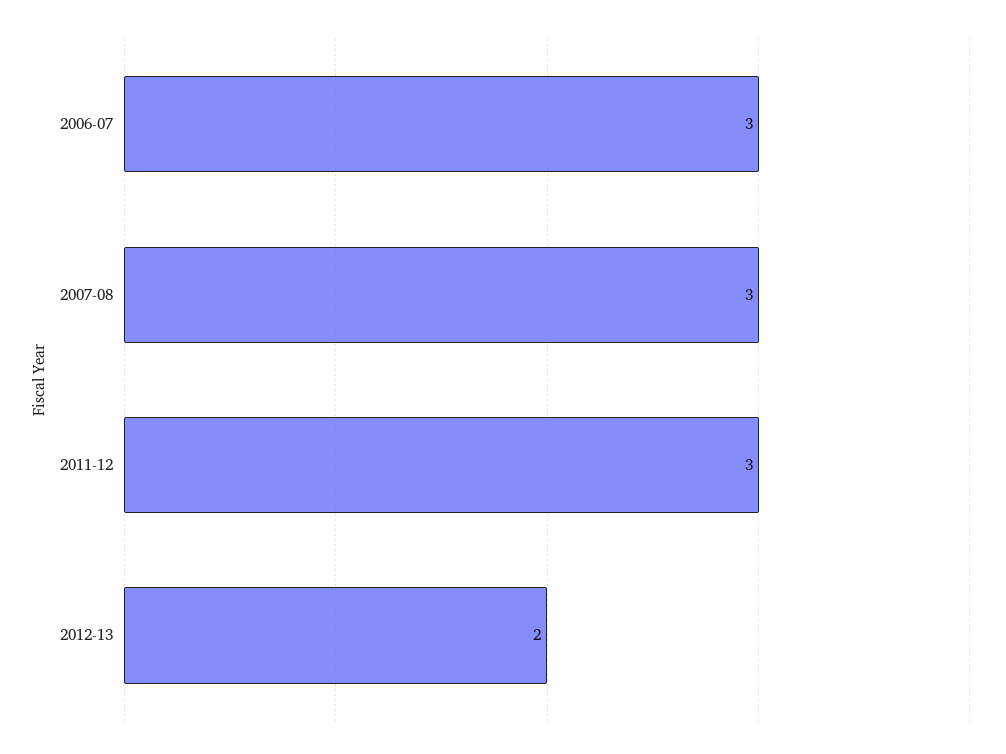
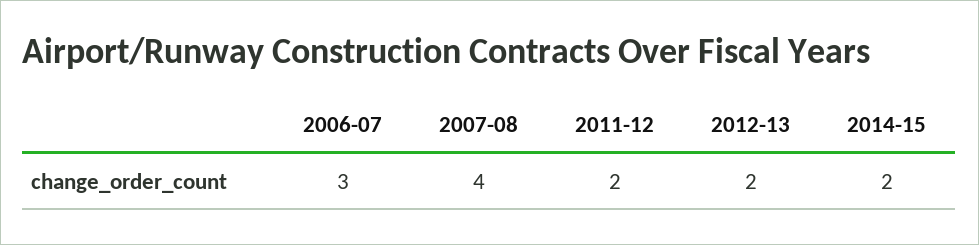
2007-08: 3 -> 4
2011-12: 3 -> 2
2014-15: none -> 2

